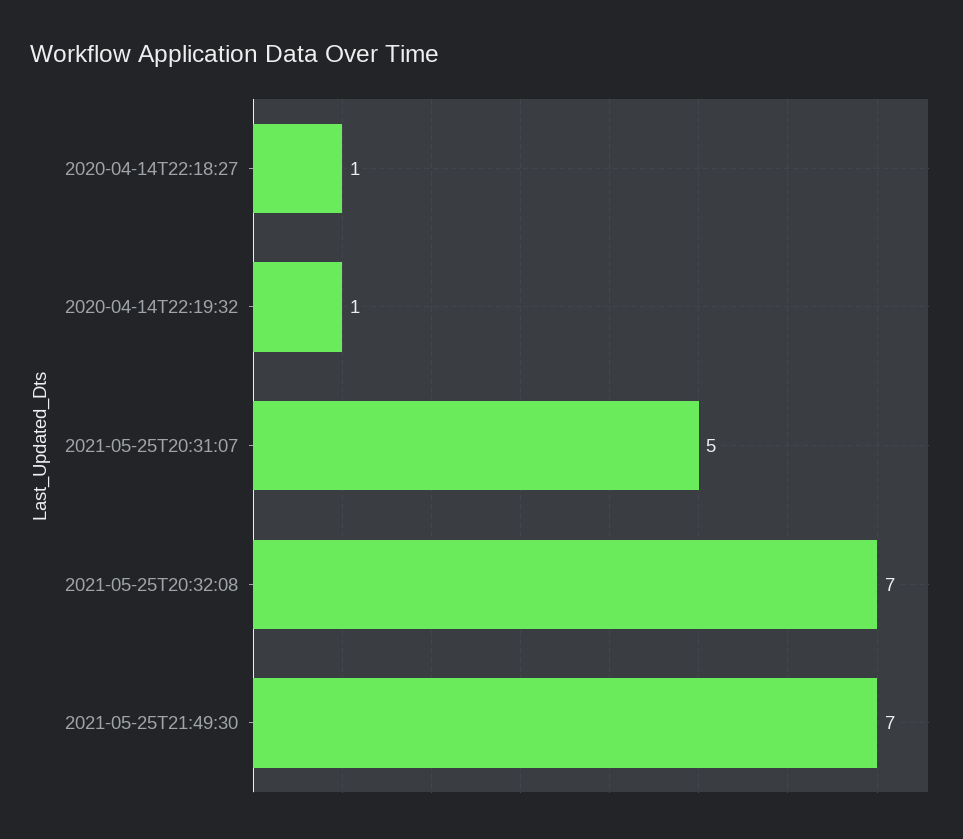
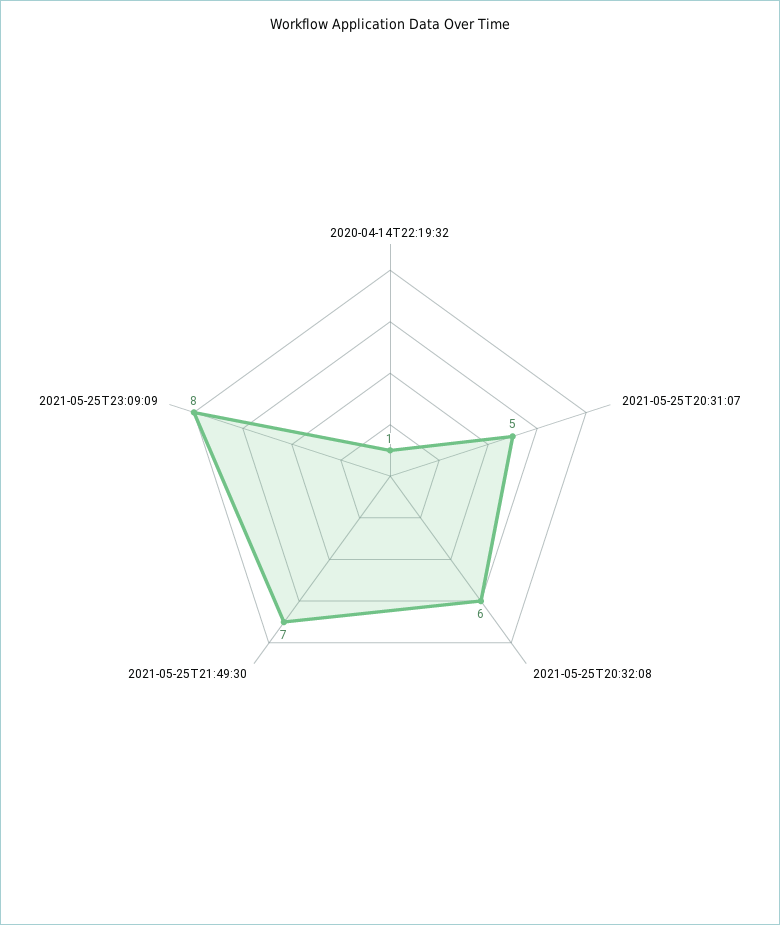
2020-04-14T22:18:27: 1 -> none
2021-05-25T20:32:08: 7 -> 6
2021-05-25T23:09:09: none -> 8

